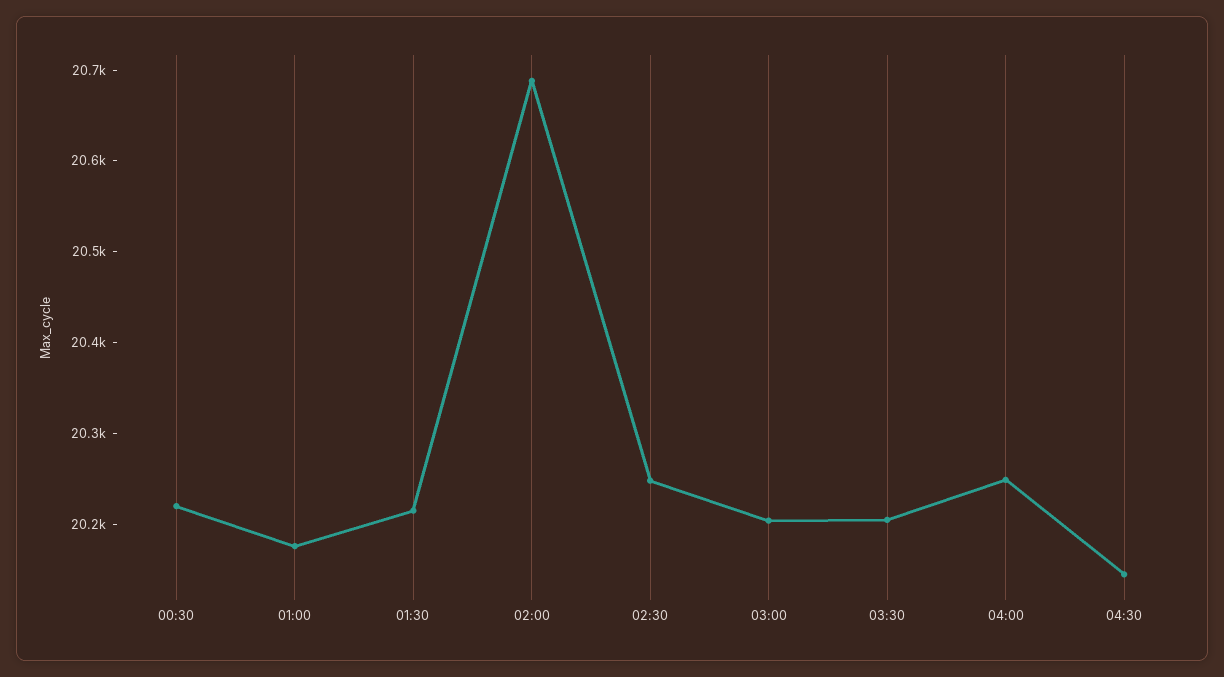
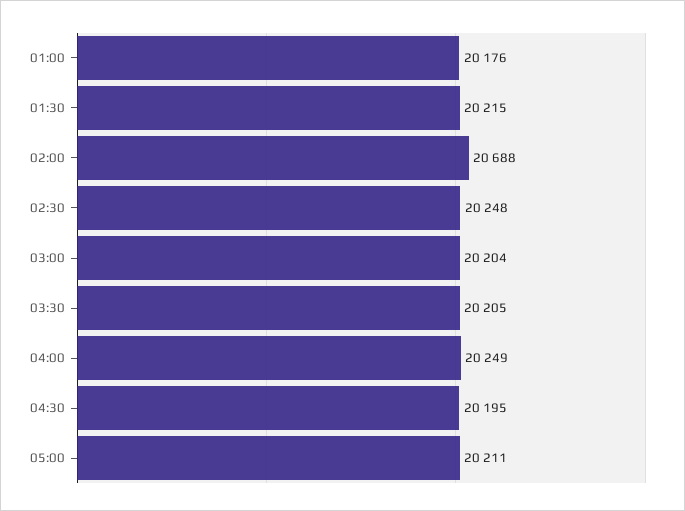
00:30: 20220 -> none
04:30: 20140 -> 20195
05:00: none -> 20211

